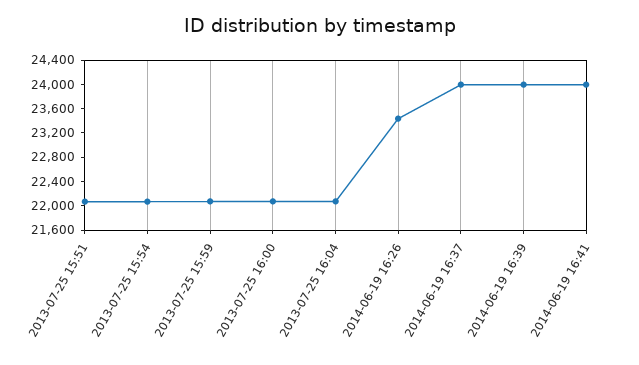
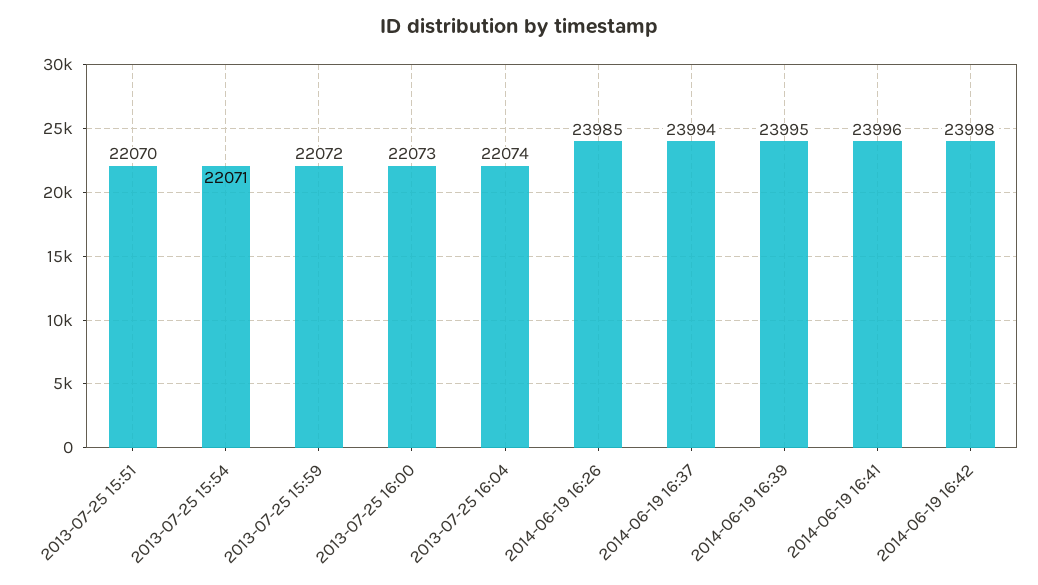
2014-06-19 16:26: 23400 -> 23985
2014-06-19 16:42: none -> 23998

